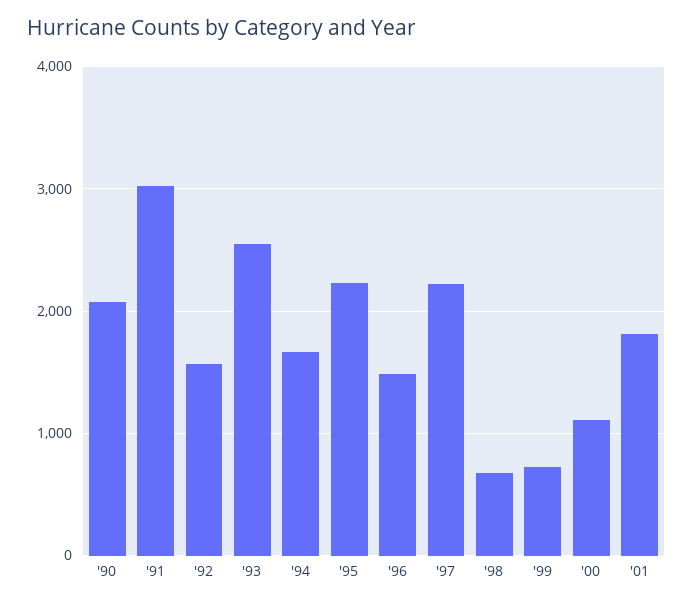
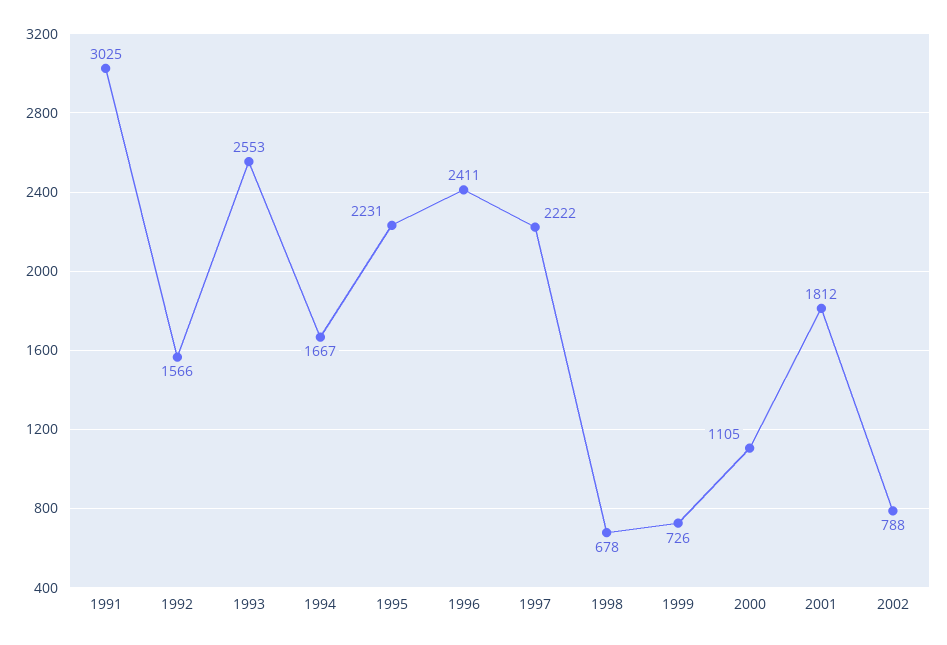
'90: 2100 -> none
'96: 1500 -> 2411
2002: none -> 788

